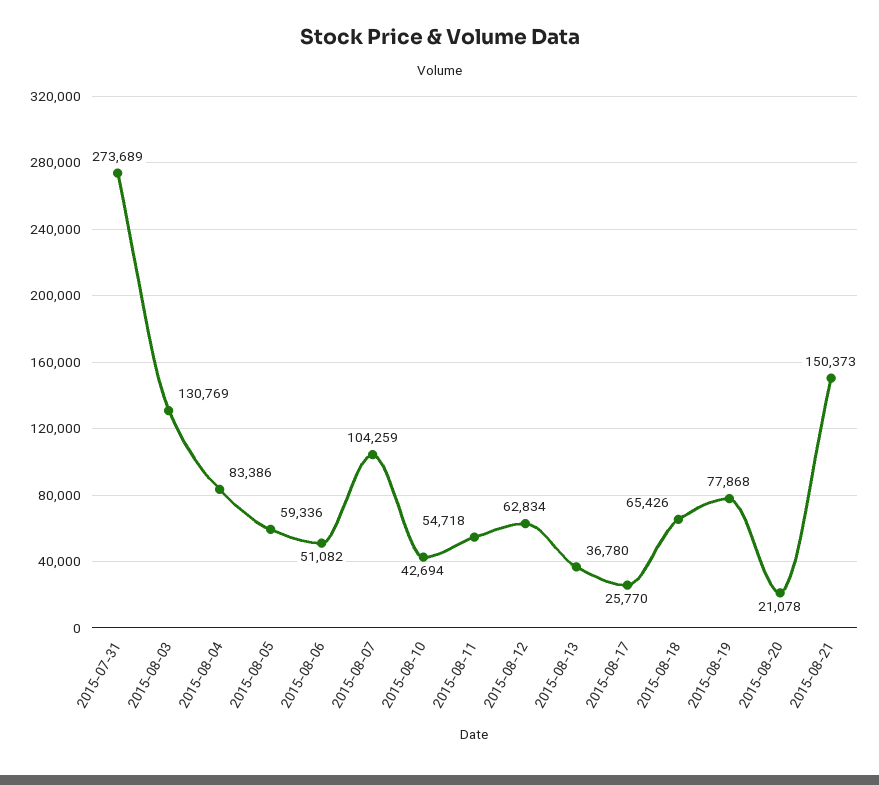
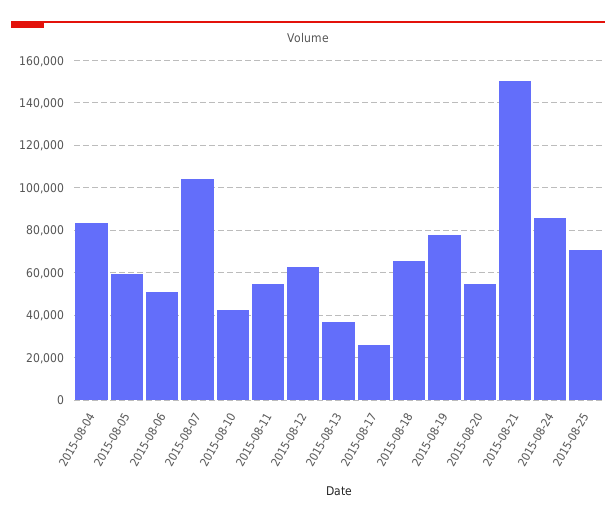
2015-07-31: 273689 -> none
2015-08-03: 130769 -> none
2015-08-20: 21078 -> 55000
2015-08-24: none -> 85000
2015-08-25: none -> 70000

